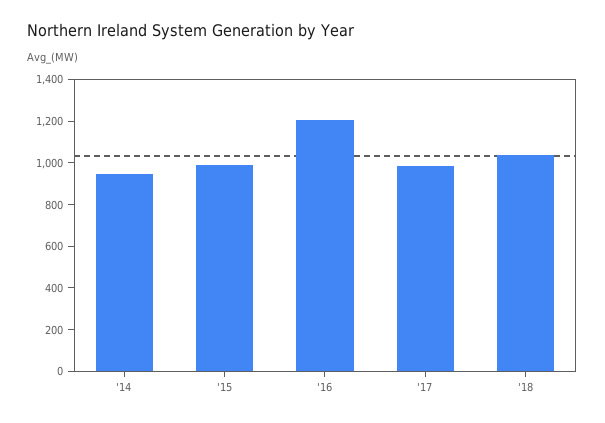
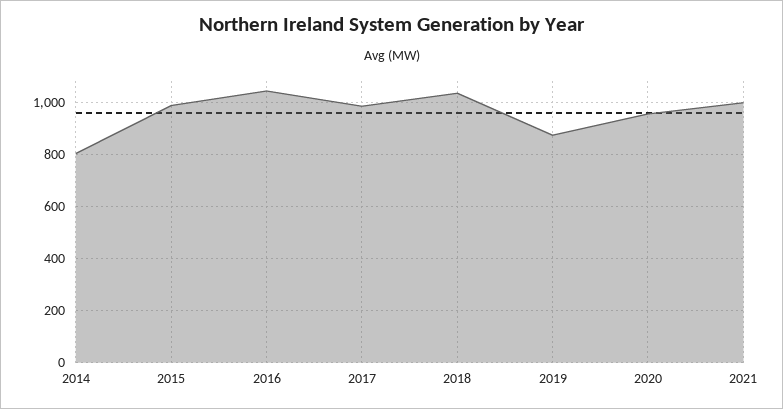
'14: 950 -> 800
'16: 1200 -> 1050
2019: none -> 875
2020: none -> 950
2021: none -> 1000

